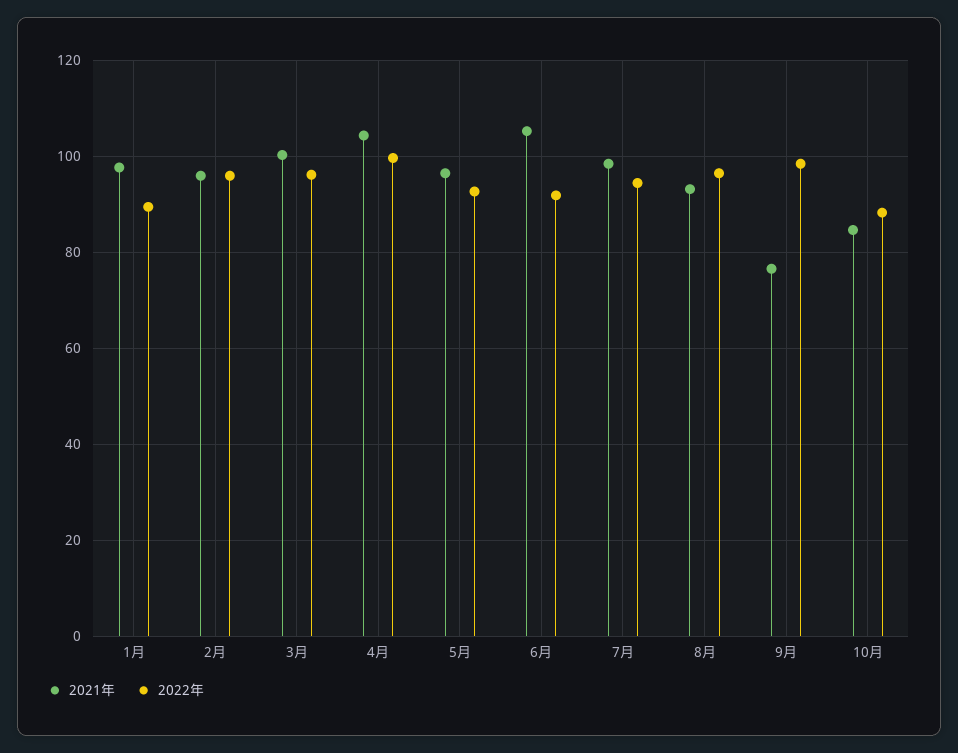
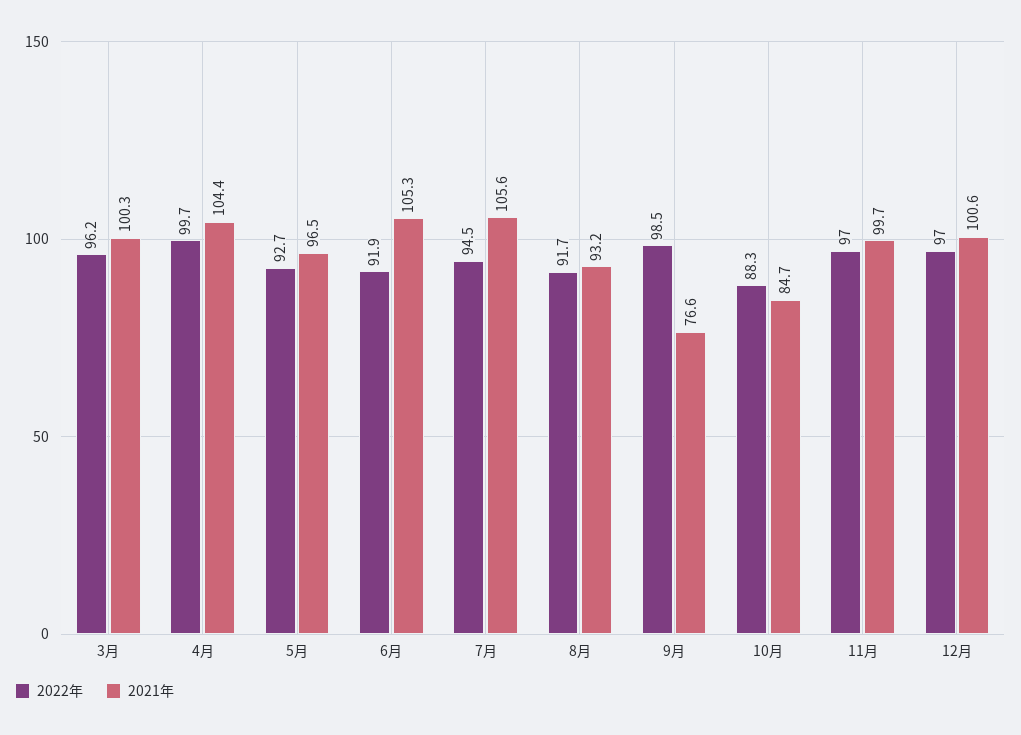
2021年, 1月: 98 -> none
2022年, 1月: 90 -> none
2021年, 2月: 96 -> none
2022年, 2月: 96 -> none
2021年, 7月: 98 -> 105.6
2022年, 8月: 96 -> 91.7
2022年, 11月: none -> 97
2021年, 11月: none -> 99.7
2022年, 12月: none -> 97
2021年, 12月: none -> 100.6

